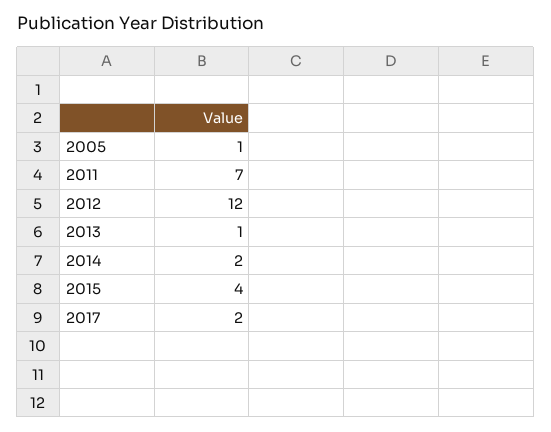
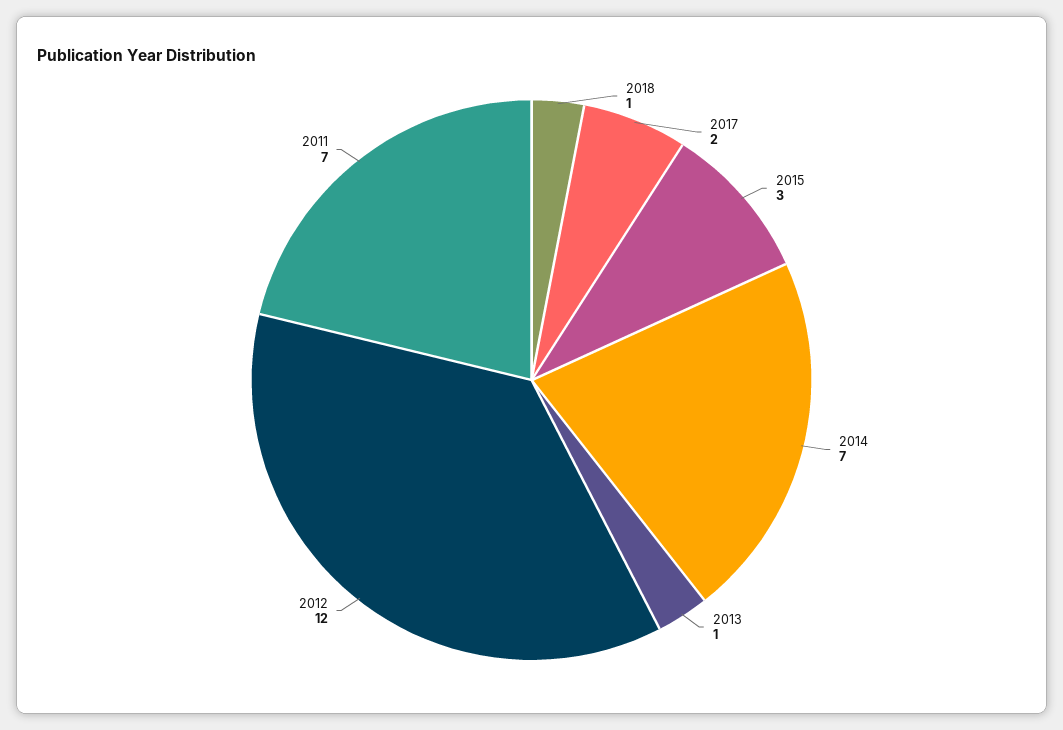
2005: 1 -> none
2014: 2 -> 7
2015: 4 -> 3
2018: none -> 1

